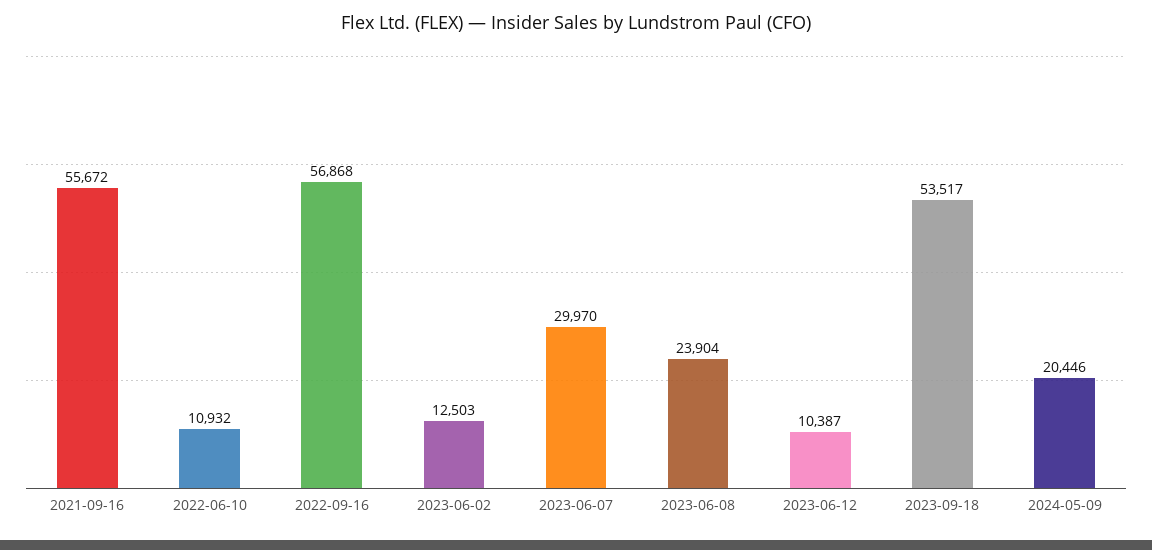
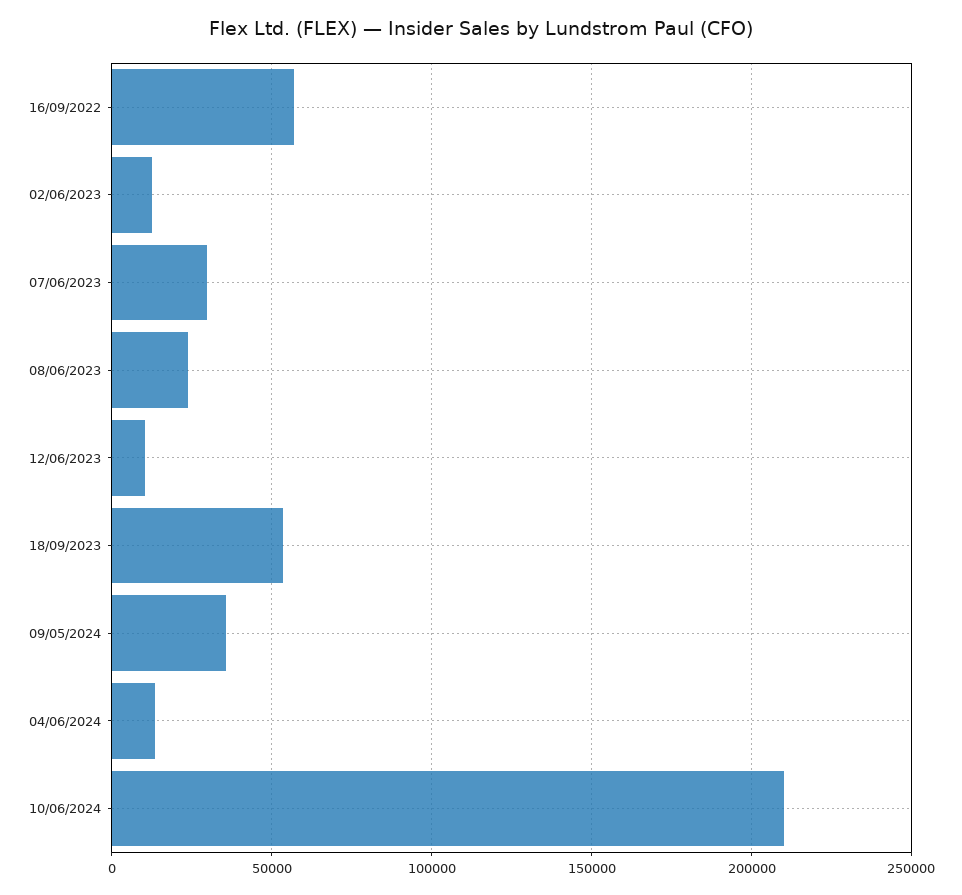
2021-09-16: 55672 -> none
2022-06-10: 10932 -> none
2024-05-09: 20446 -> 35000
04/06/2024: none -> 15000
10/06/2024: none -> 210000

